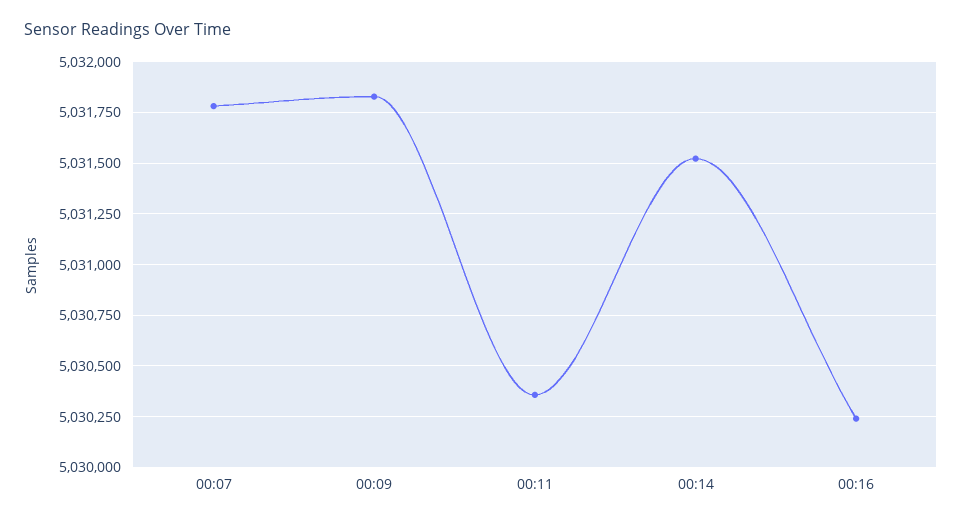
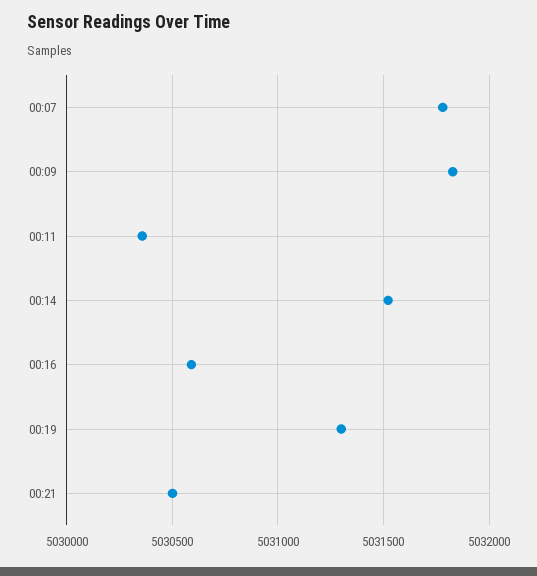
00:16: 5030250 -> 5030600
00:19: none -> 5031300
00:21: none -> 5030500

